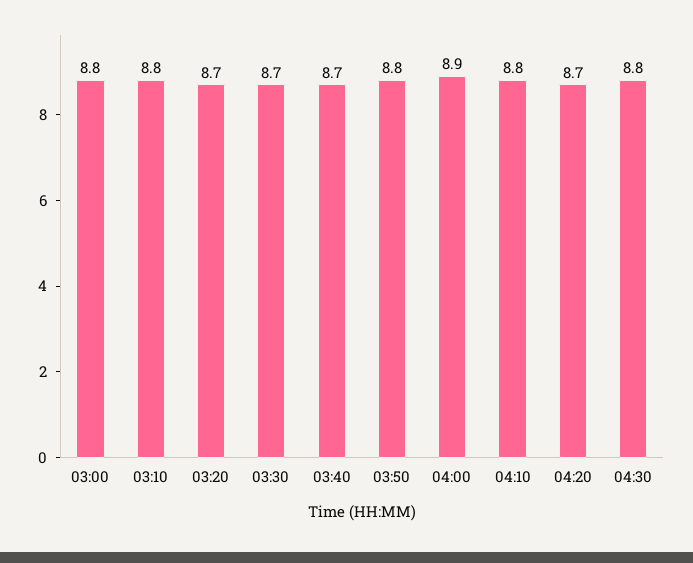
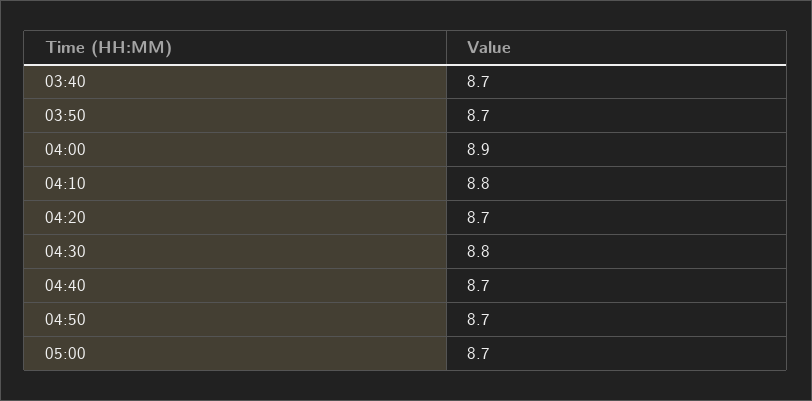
03:00: 8.8 -> none
03:10: 8.8 -> none
03:20: 8.7 -> none
03:30: 8.7 -> none
03:50: 8.8 -> 8.7
04:40: none -> 8.7
04:50: none -> 8.7
05:00: none -> 8.7

